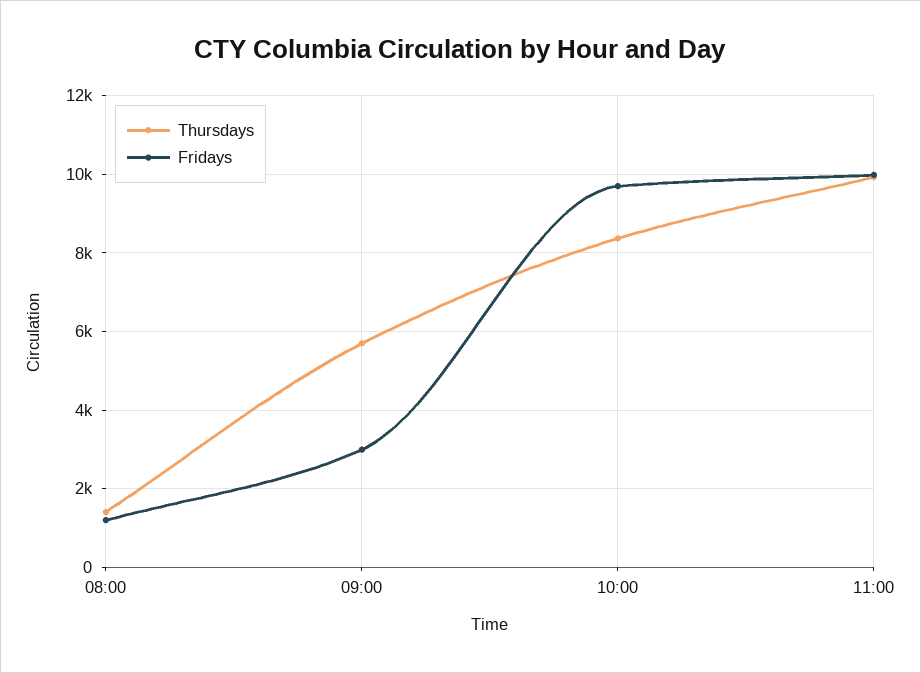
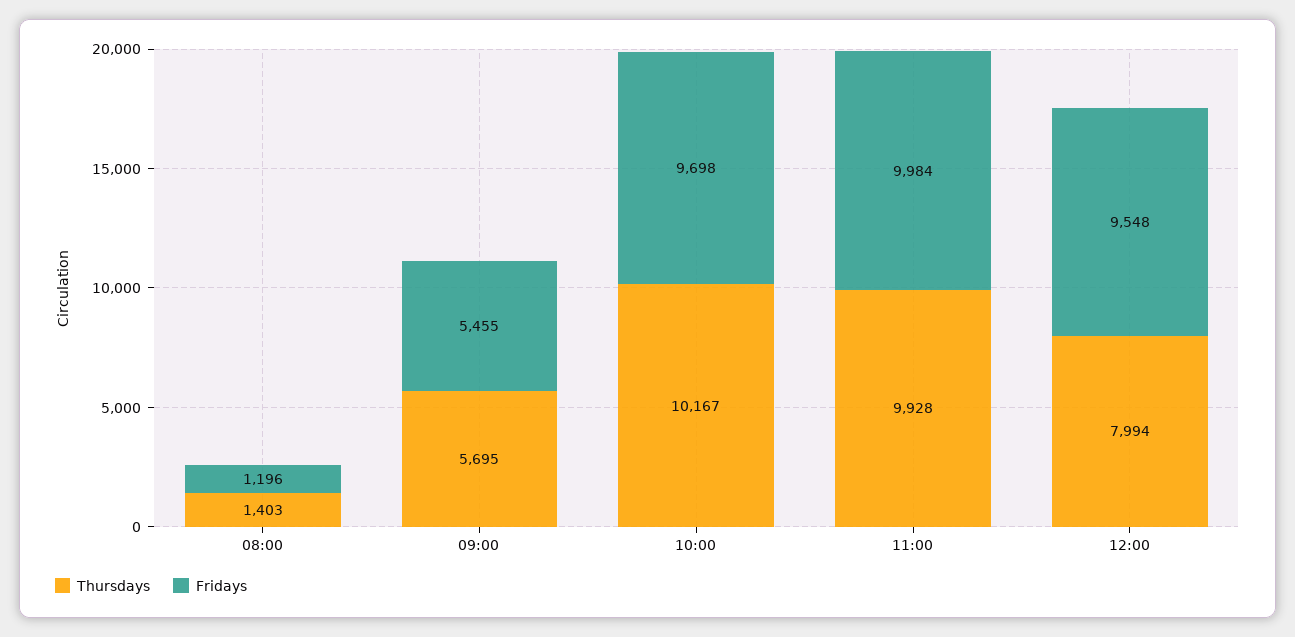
Fridays, 09:00: 3000 -> 5455
Thursdays, 10:00: 8400 -> 10167
Thursdays, 12:00: none -> 7994
Fridays, 12:00: none -> 9548

